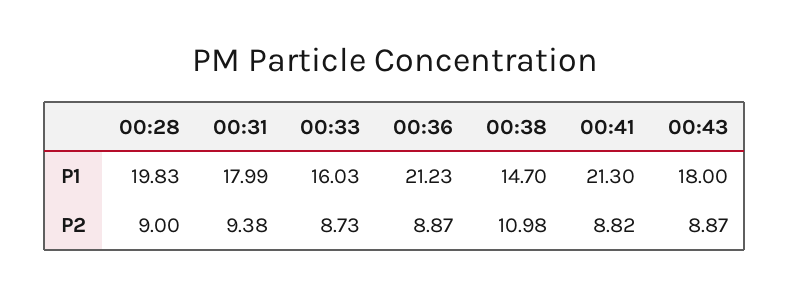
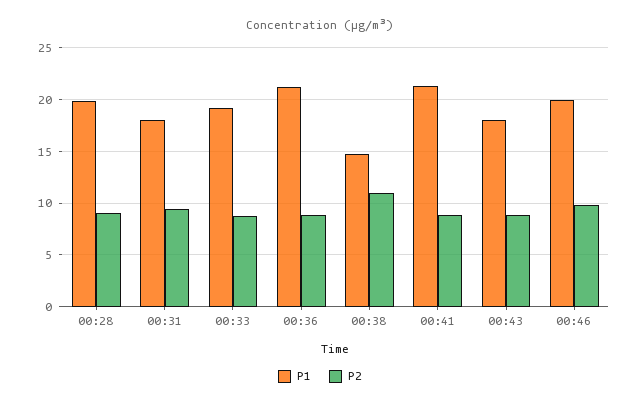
P1, 00:33: 16.03 -> 19
P1, 00:46: none -> 20
P2, 00:46: none -> 10

